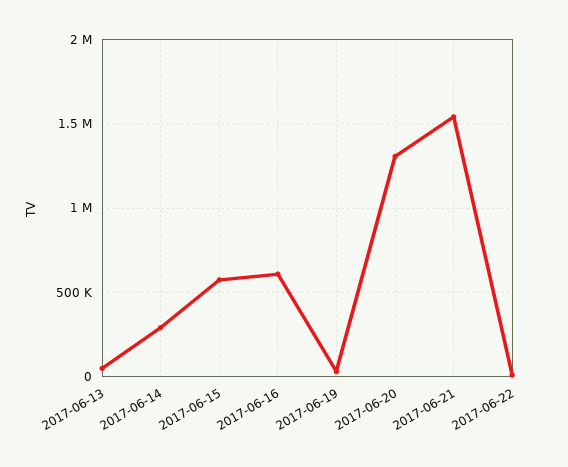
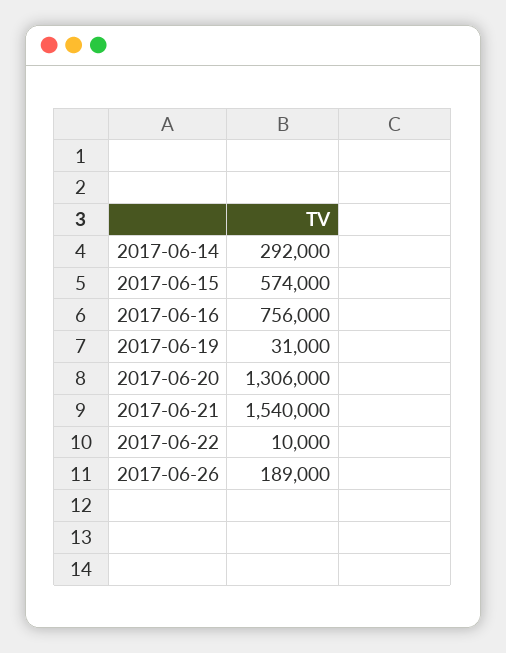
2017-06-13: 50000 -> none
2017-06-16: 600000 -> 756000
2017-06-26: none -> 189000

